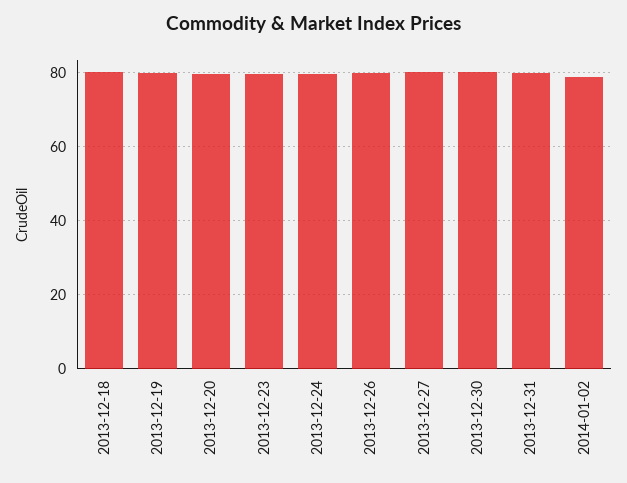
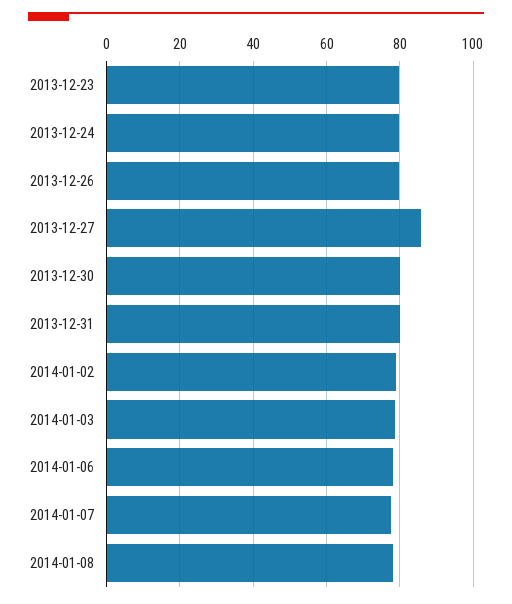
2013-12-18: 80 -> none
2013-12-19: 80 -> none
2013-12-20: 80 -> none
2013-12-27: 80 -> 86
2014-01-03: none -> 78
2014-01-06: none -> 78
2014-01-07: none -> 78
2014-01-08: none -> 78

